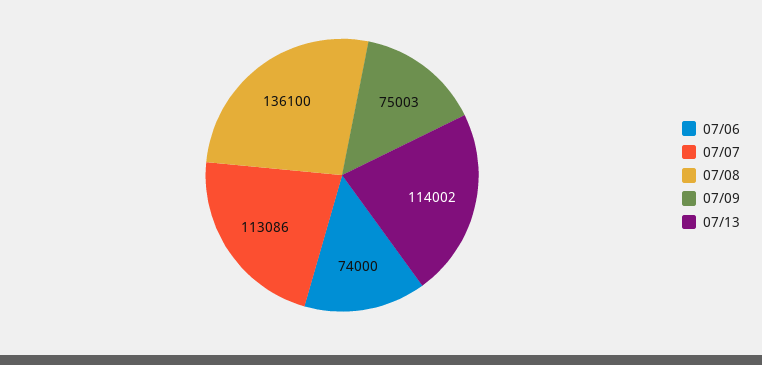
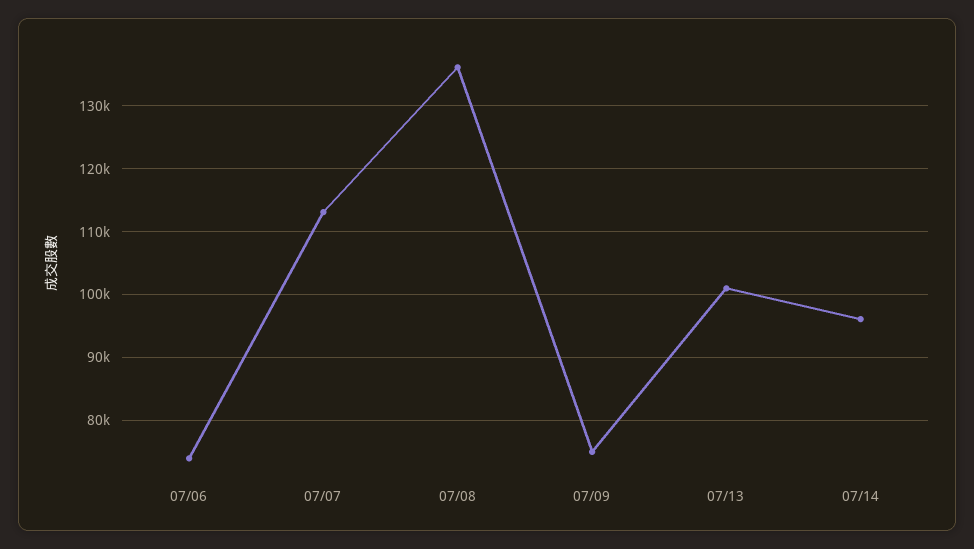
07/13: 114002 -> 101000
07/14: none -> 96000

